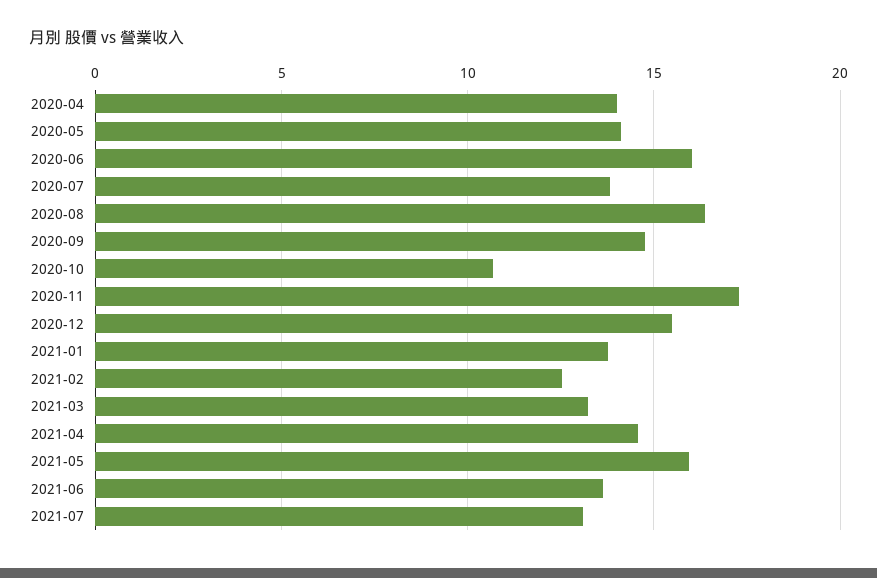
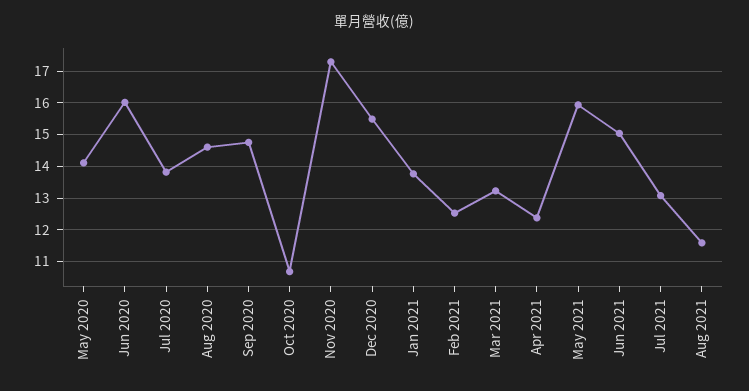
2020-04: 14 -> none
2020-08: 16.5 -> 14.6
2021-04: 14.5 -> 12.4
2021-06: 13.5 -> 15
Aug 2021: none -> 11.6

